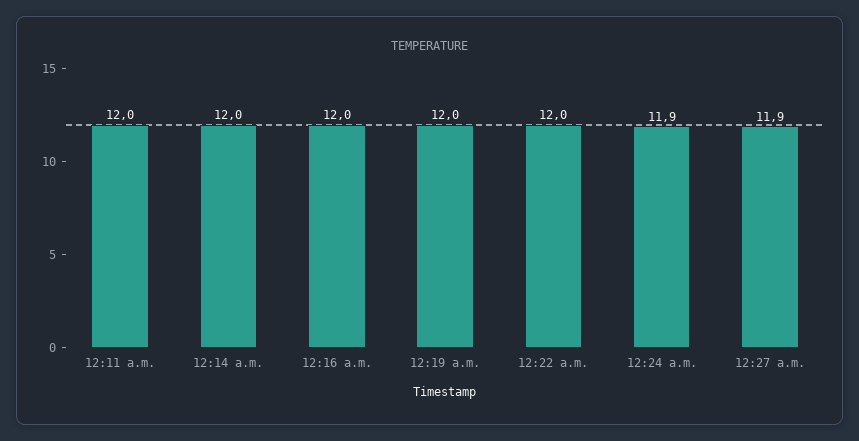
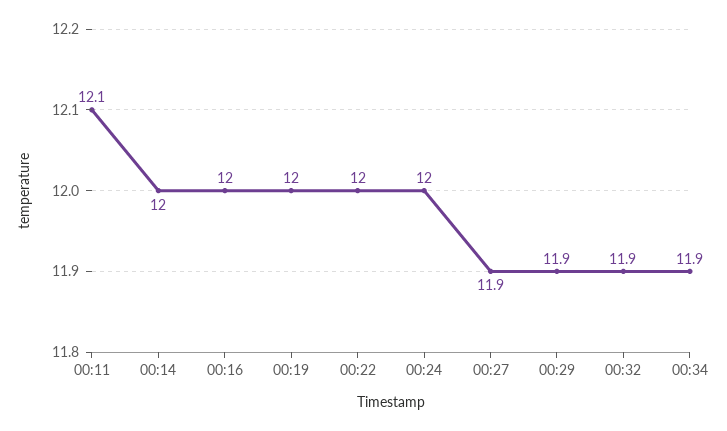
12:11 a.m.: 12 -> 12.1
12:24 a.m.: 11.9 -> 12
00:29: none -> 11.9
00:32: none -> 11.9
00:34: none -> 11.9

